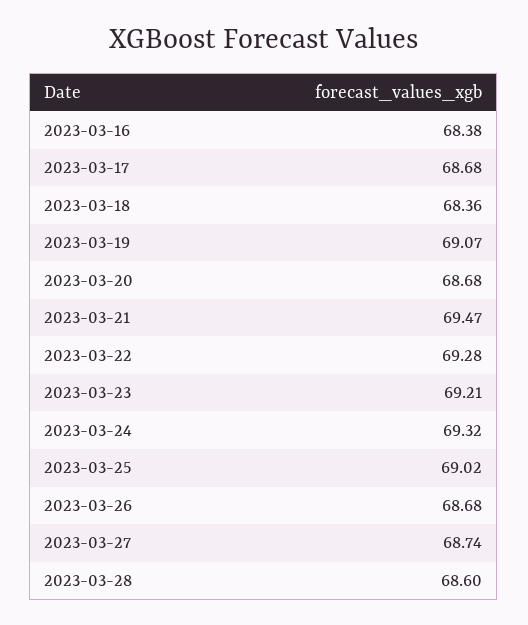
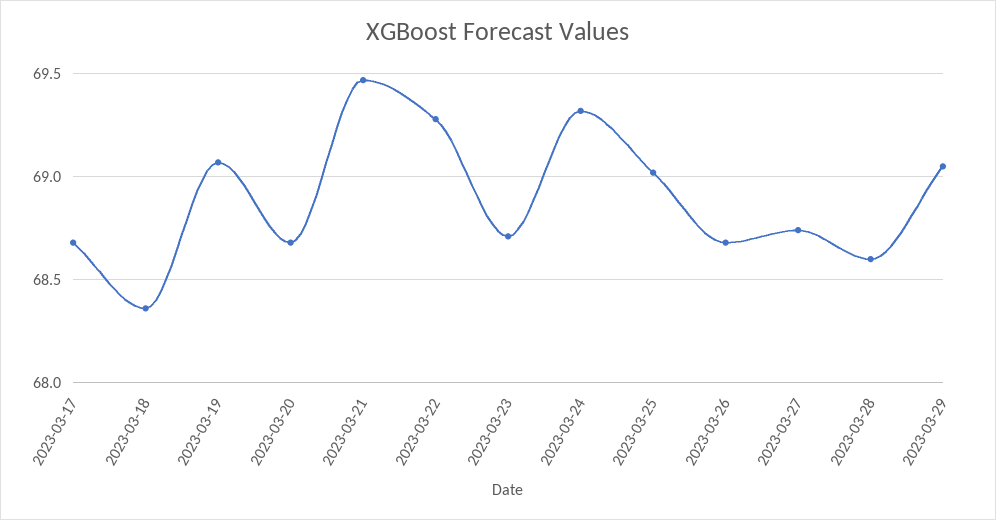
2023-03-16: 68.38 -> none
2023-03-23: 69.21 -> 68.7
2023-03-29: none -> 69.05

